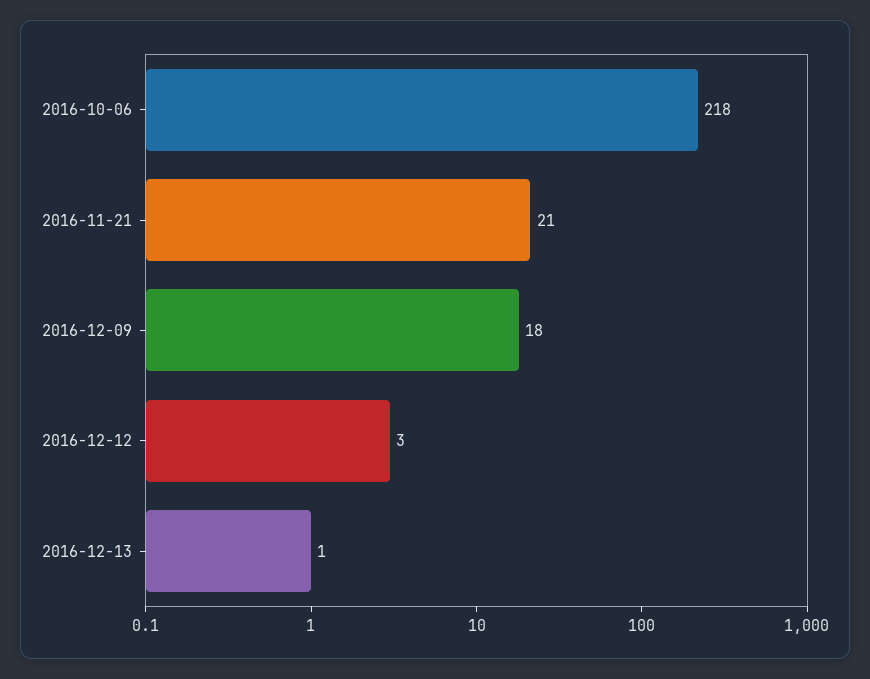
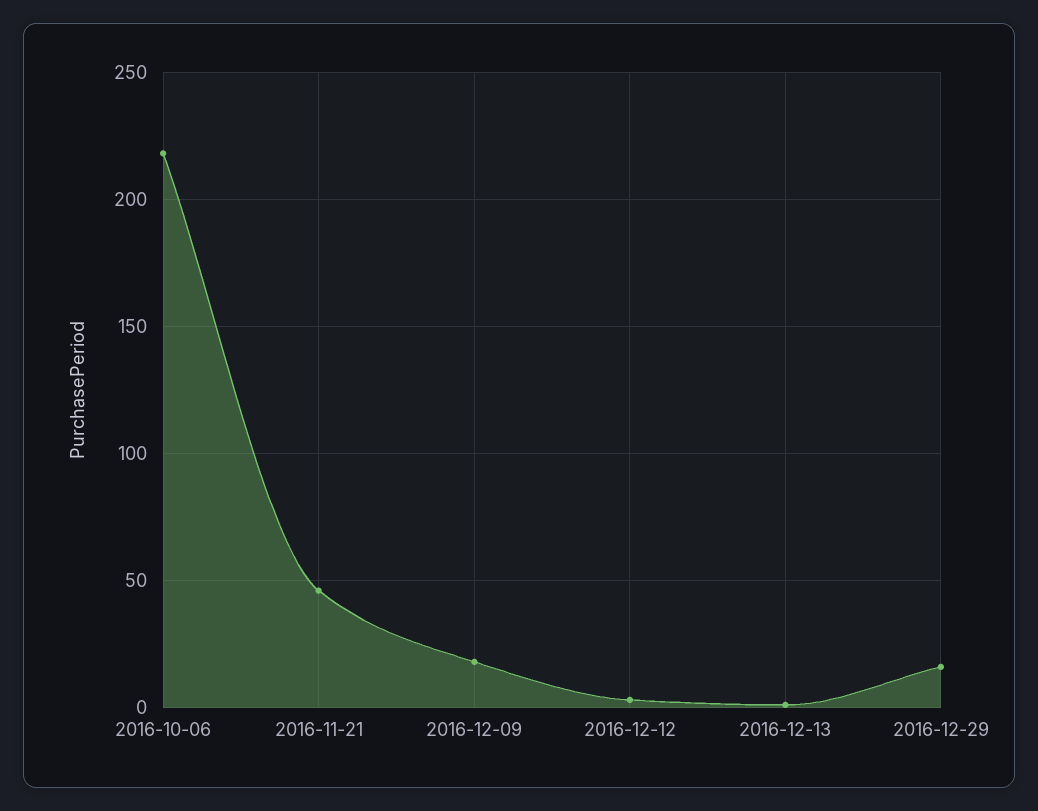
2016-11-21: 21 -> 45
2016-12-29: none -> 15

